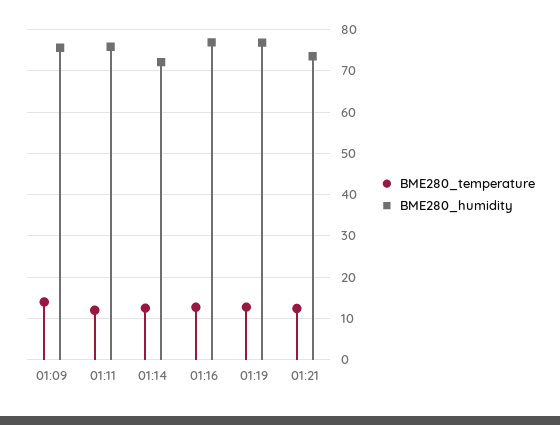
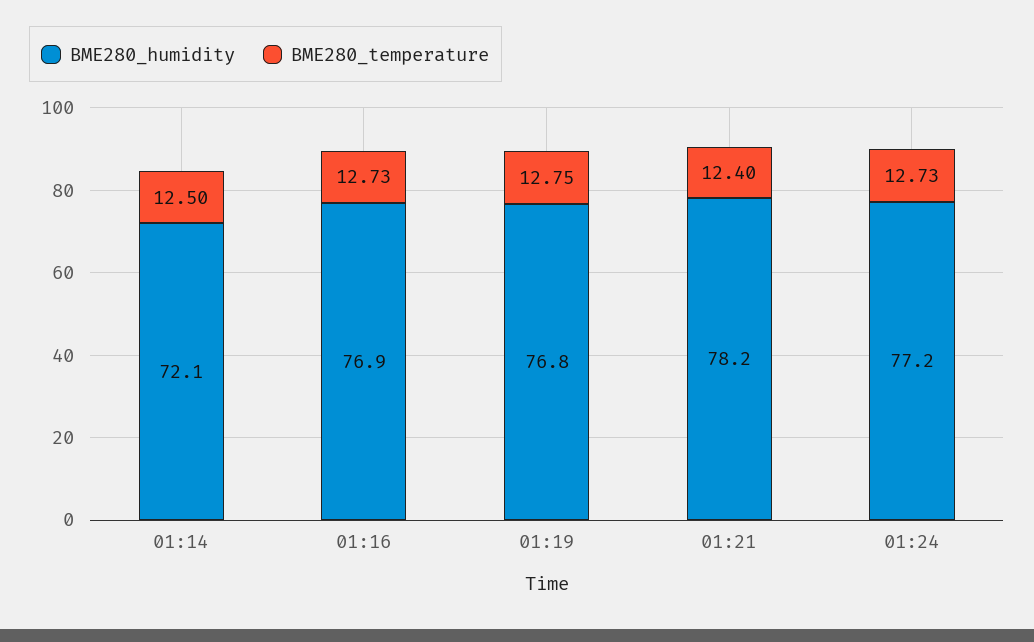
BME280_temperature, 01:09: 14 -> none
BME280_humidity, 01:09: 76 -> none
BME280_temperature, 01:11: 12 -> none
BME280_humidity, 01:11: 76 -> none
BME280_humidity, 01:21: 74 -> 78.2
BME280_humidity, 01:24: none -> 77.2
BME280_temperature, 01:24: none -> 12.73

